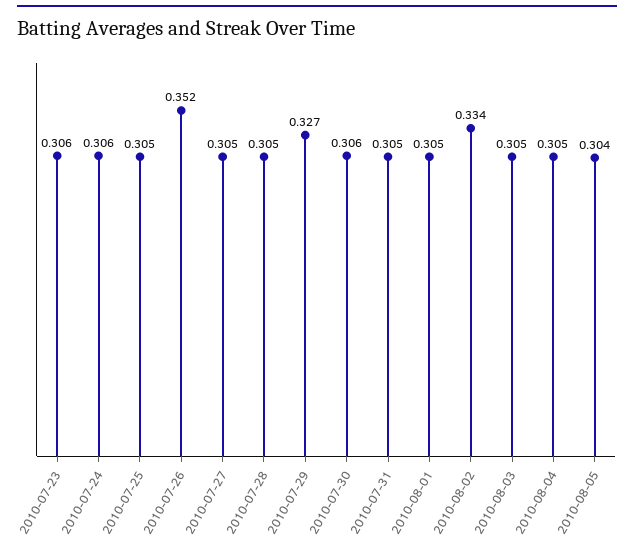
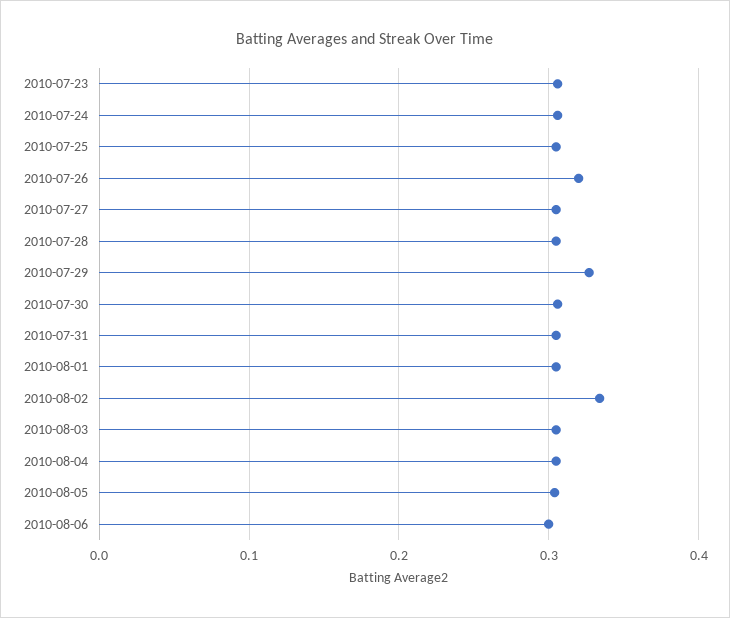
2010-07-26: 0.352 -> 0.32
2010-08-06: none -> 0.3

